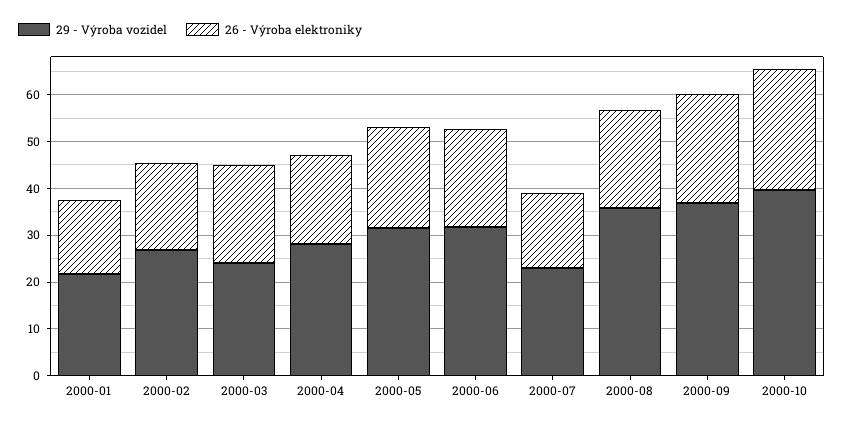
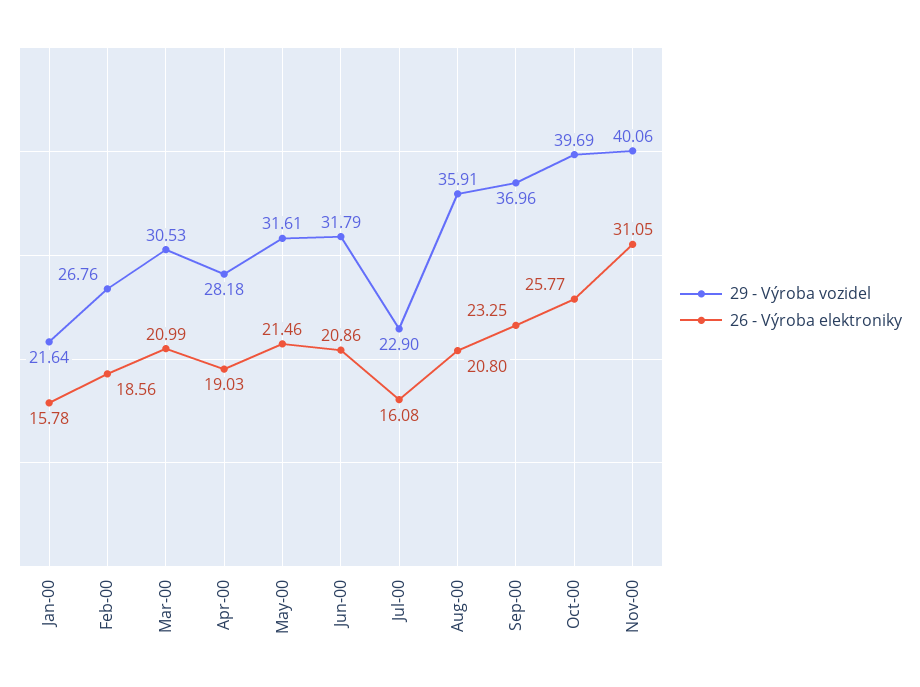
29 - Výroba vozidel, 2000-03: 24 -> 30.53
29 - Výroba vozidel, Nov-00: none -> 40.06
26 - Výroba elektroniky, Nov-00: none -> 31.05

